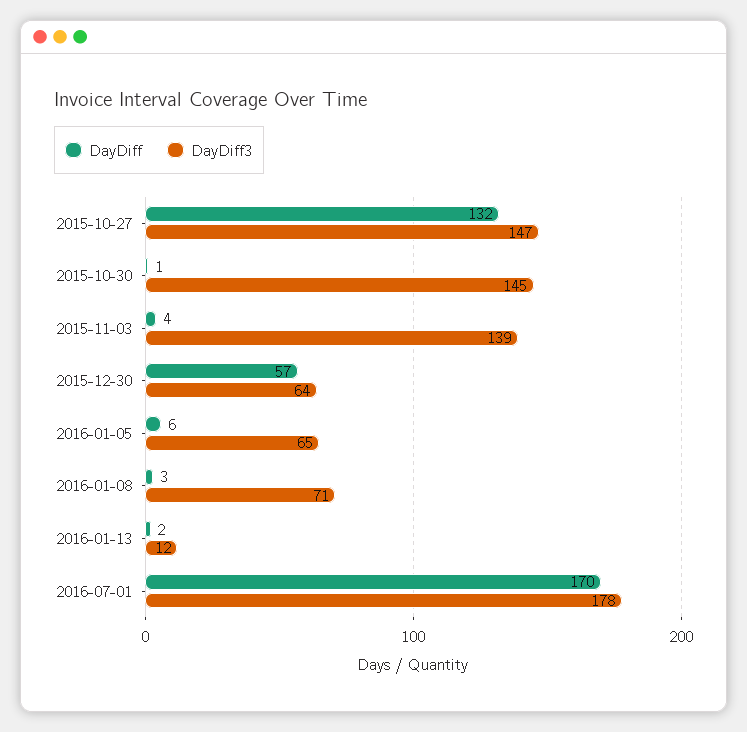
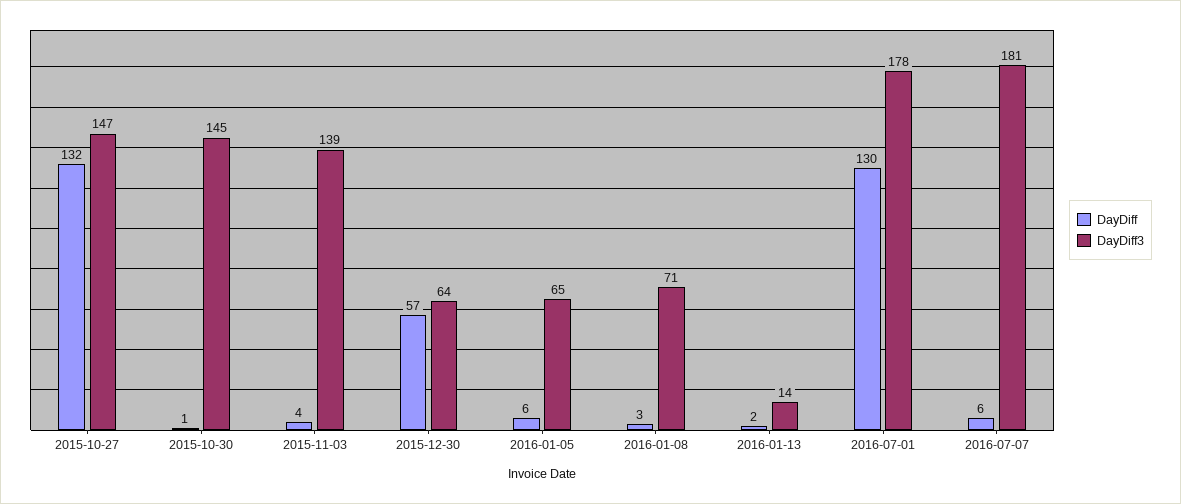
DayDiff3, 2016-01-13: 12 -> 14
DayDiff, 2016-07-01: 170 -> 130
DayDiff, 2016-07-07: none -> 6
DayDiff3, 2016-07-07: none -> 181

